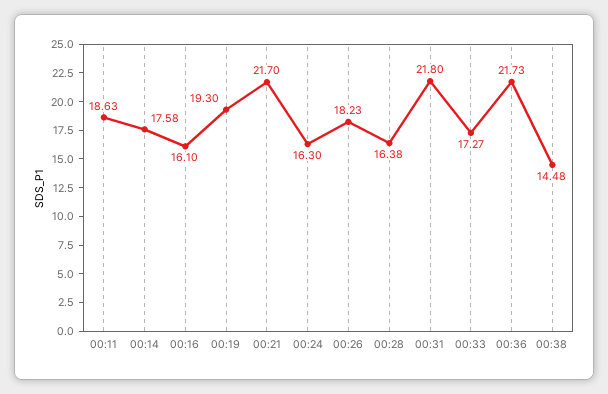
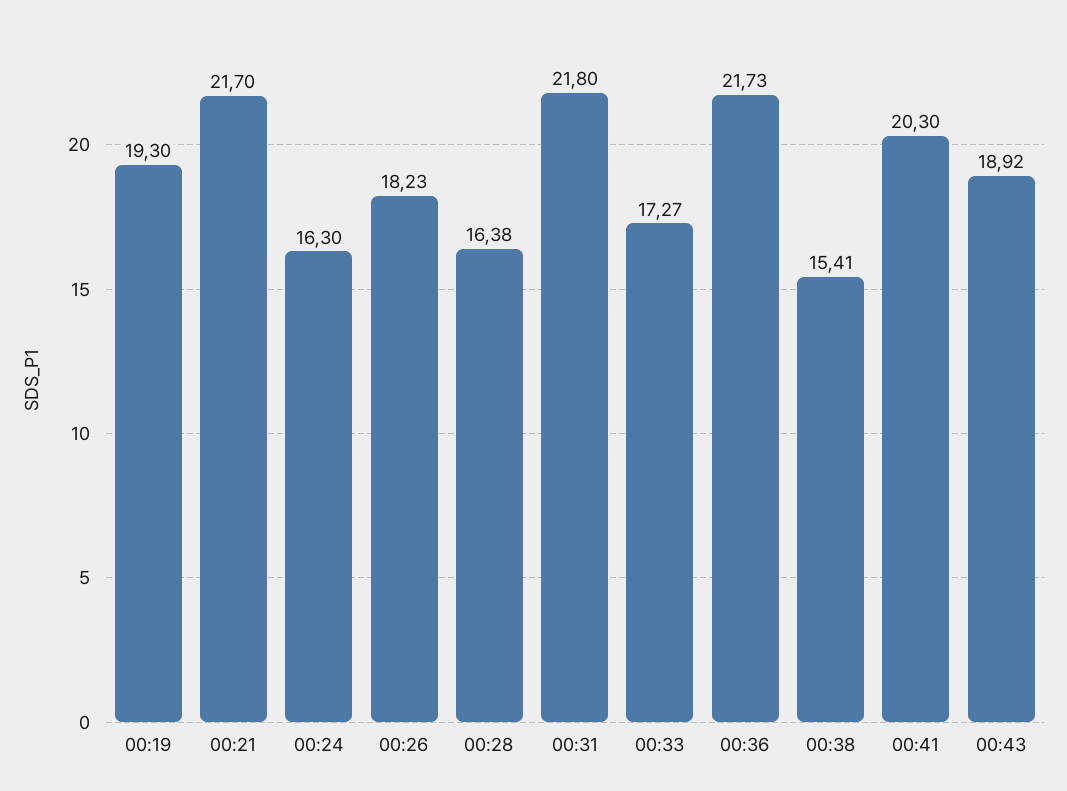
00:11: 18.63 -> none
00:14: 17.58 -> none
00:16: 16.1 -> none
00:38: 14.48 -> 15.41
00:41: none -> 20.3
00:43: none -> 18.92

